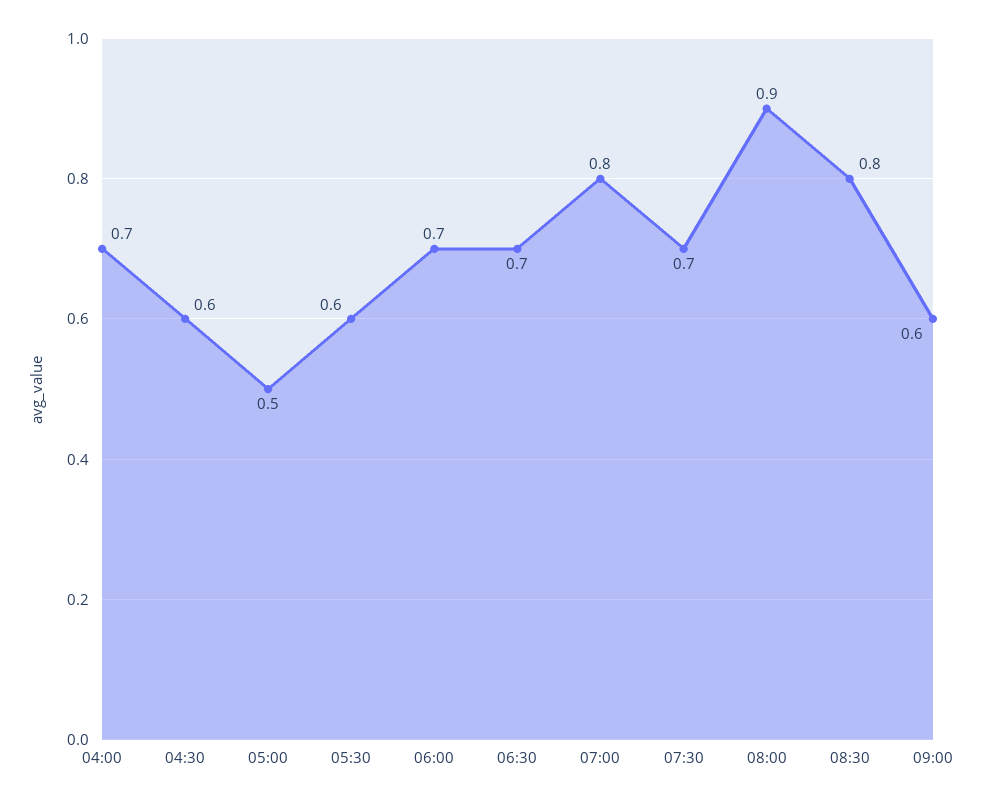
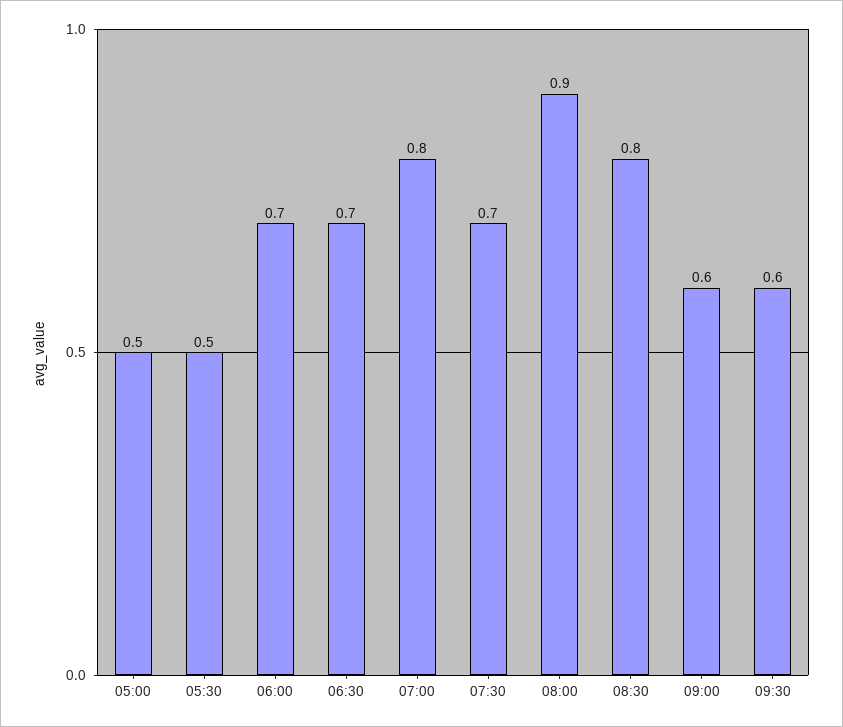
04:00: 0.7 -> none
04:30: 0.6 -> none
05:30: 0.6 -> 0.5
09:30: none -> 0.6

